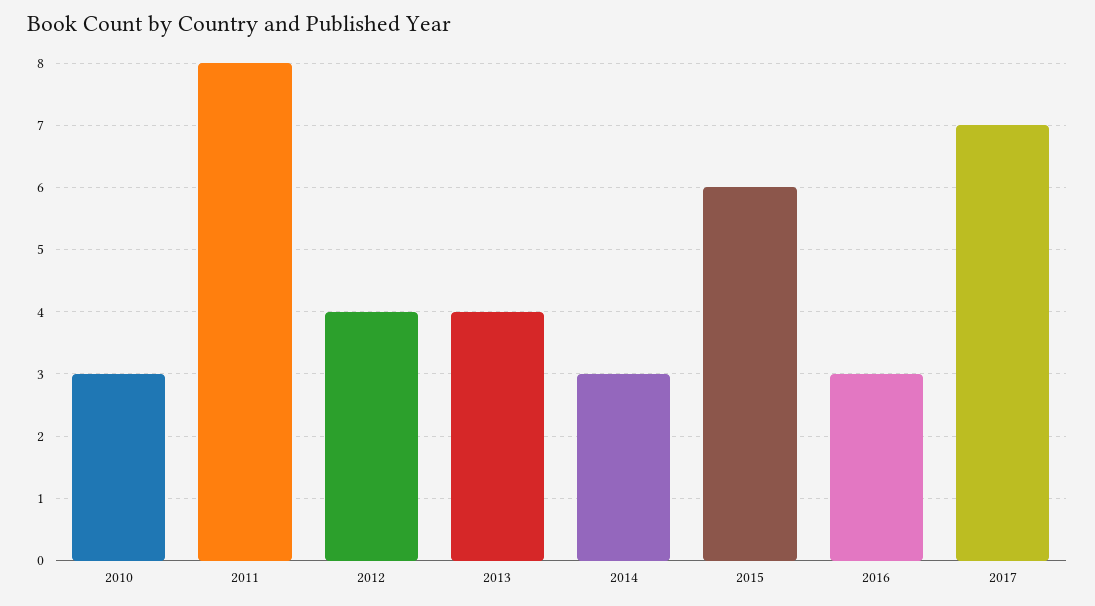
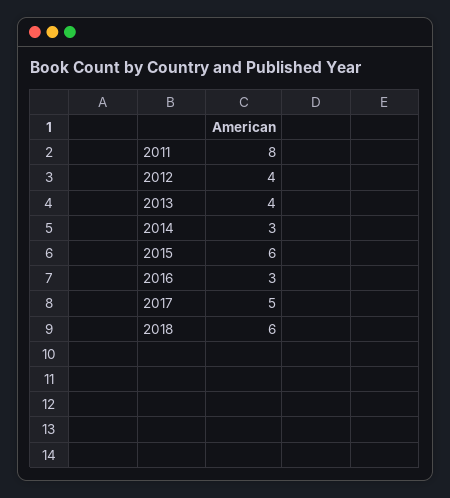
2010: 3 -> none
2017: 7 -> 5
2018: none -> 6

